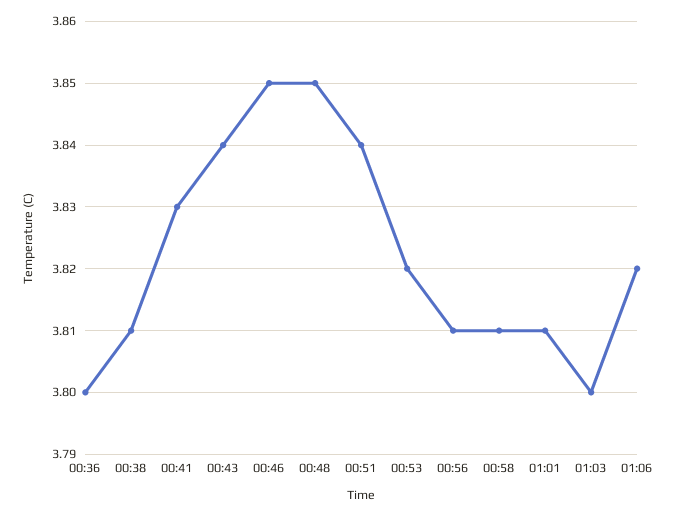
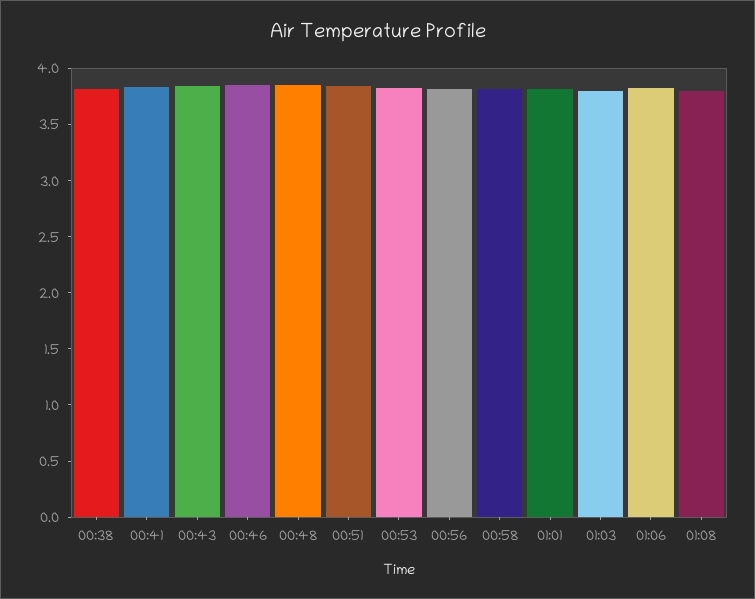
00:36: 3.8 -> none
01:08: none -> 3.8

